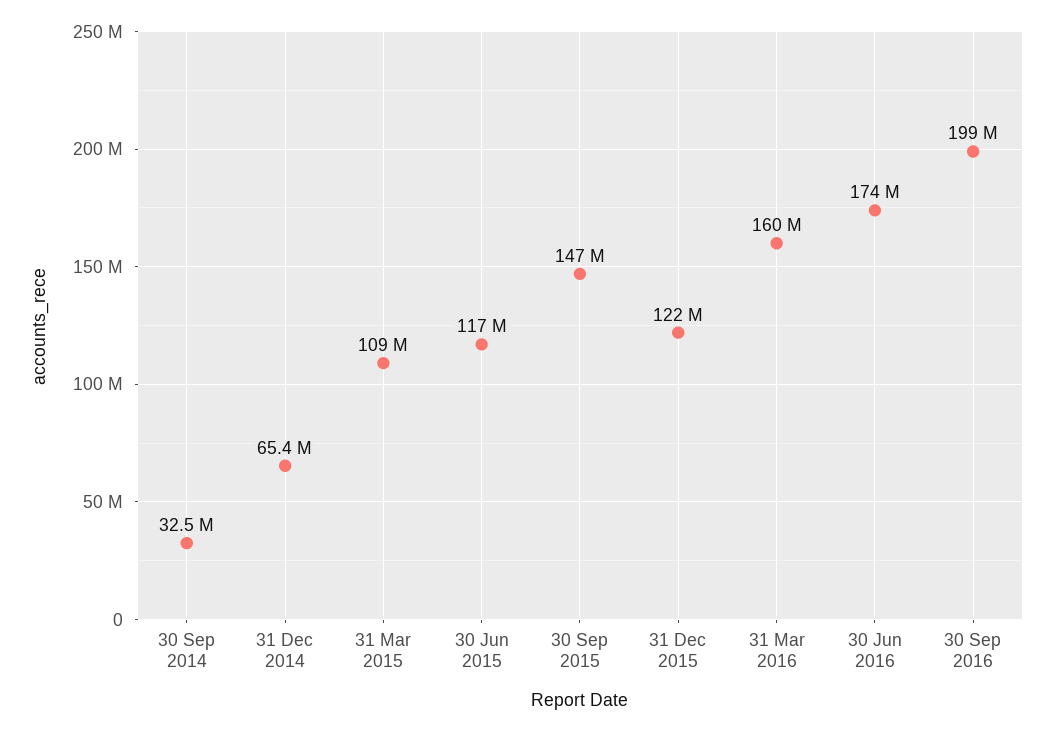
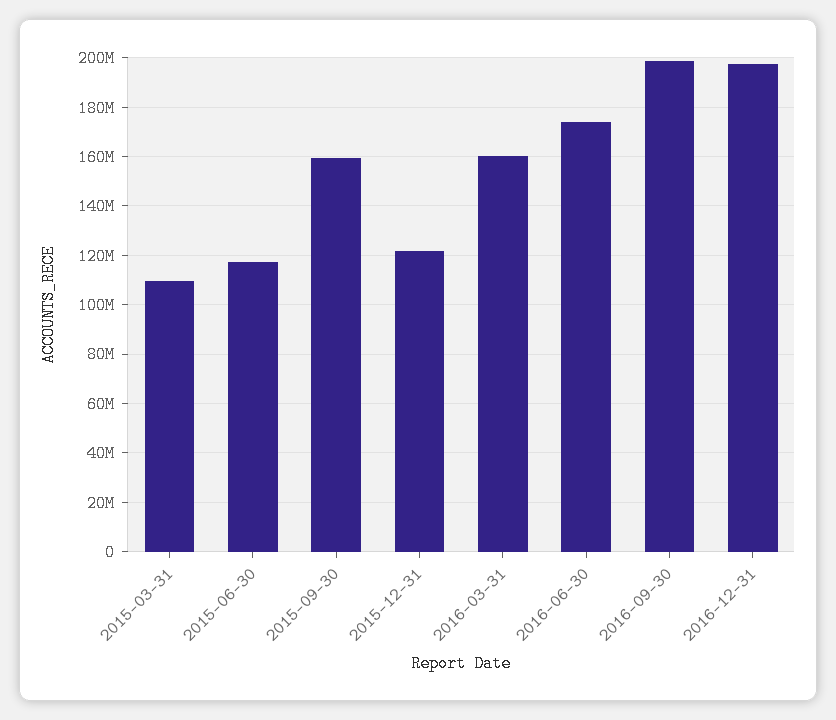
30 Sep 2014: 32500000 -> none
31 Dec 2014: 65400000 -> none
30 Sep 2015: 147000000 -> 160000000
2016-12-31: none -> 197500000

